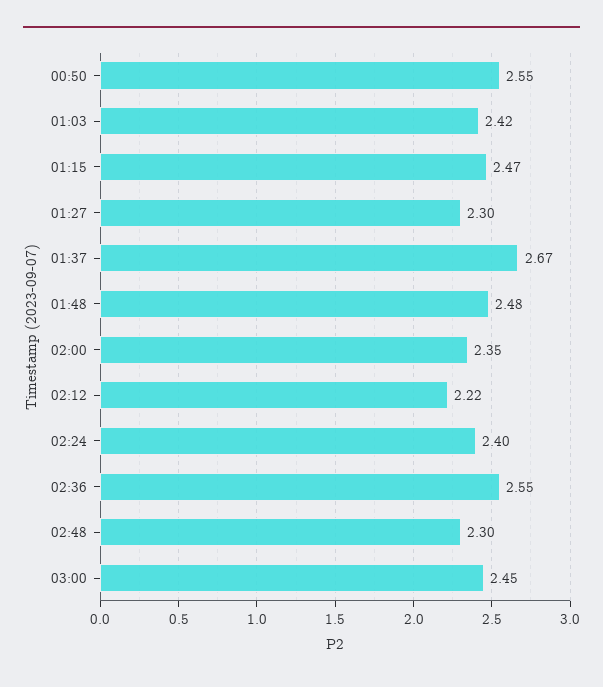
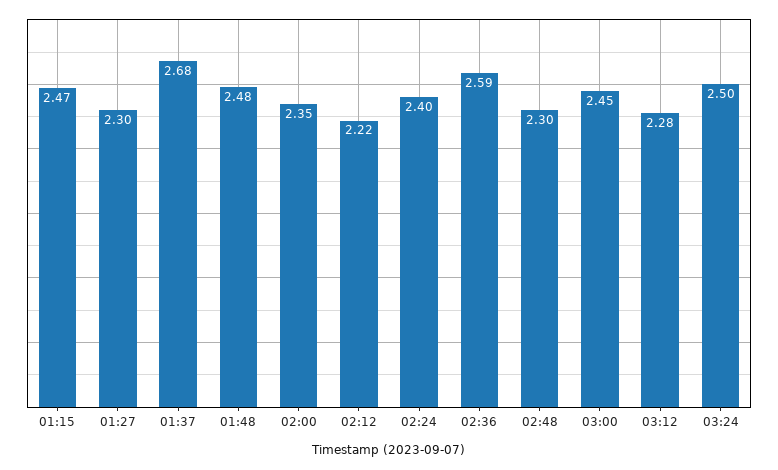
00:50: 2.55 -> none
01:03: 2.42 -> none
01:37: 2.67 -> 2.68
02:36: 2.55 -> 2.59
03:12: none -> 2.28
03:24: none -> 2.5

